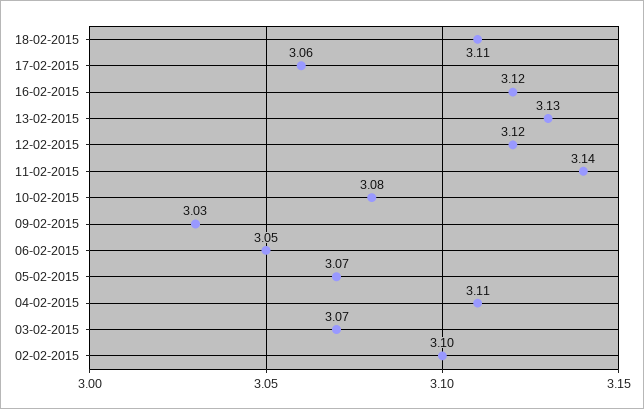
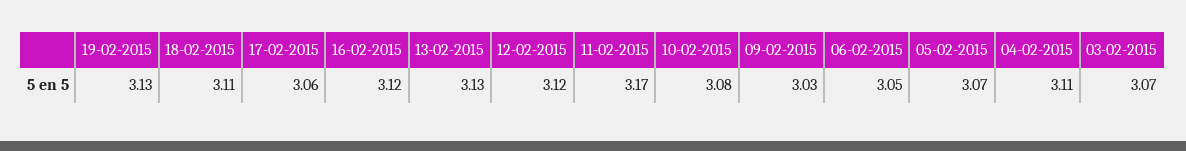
11-02-2015: 3.14 -> 3.17
02-02-2015: 3.1 -> none
19-02-2015: none -> 3.13

